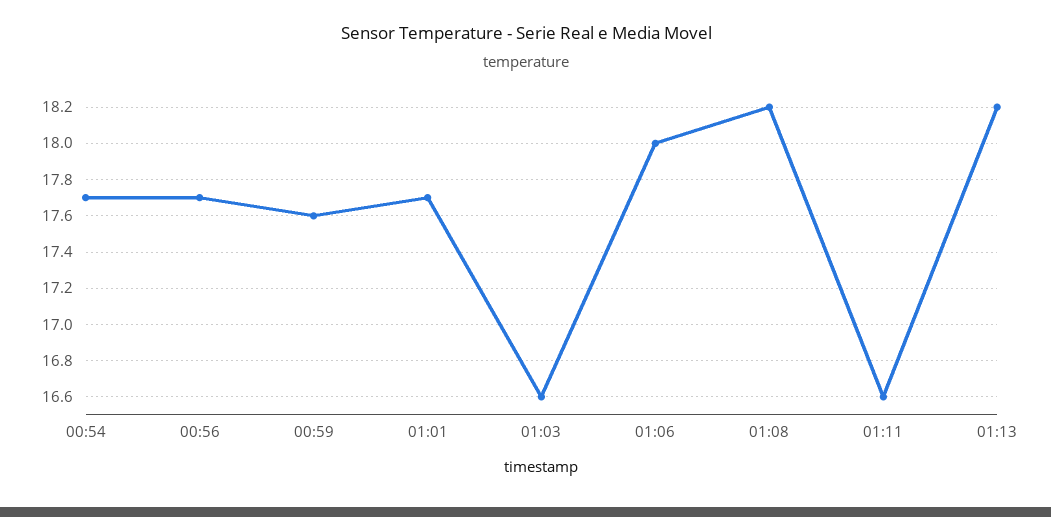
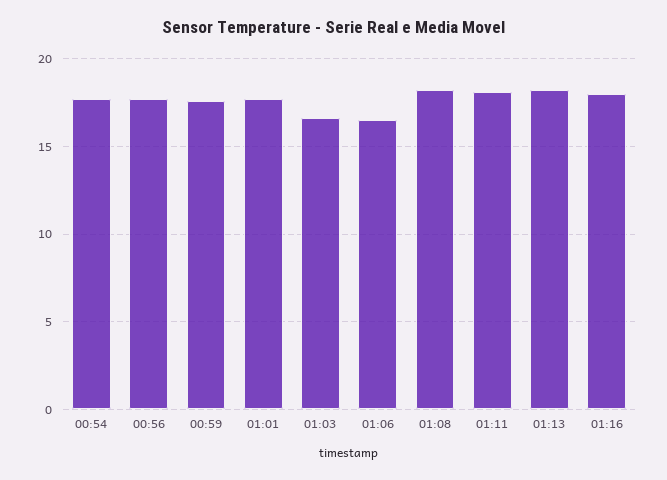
01:06: 18 -> 16.5
01:11: 16.6 -> 18
01:16: none -> 18

